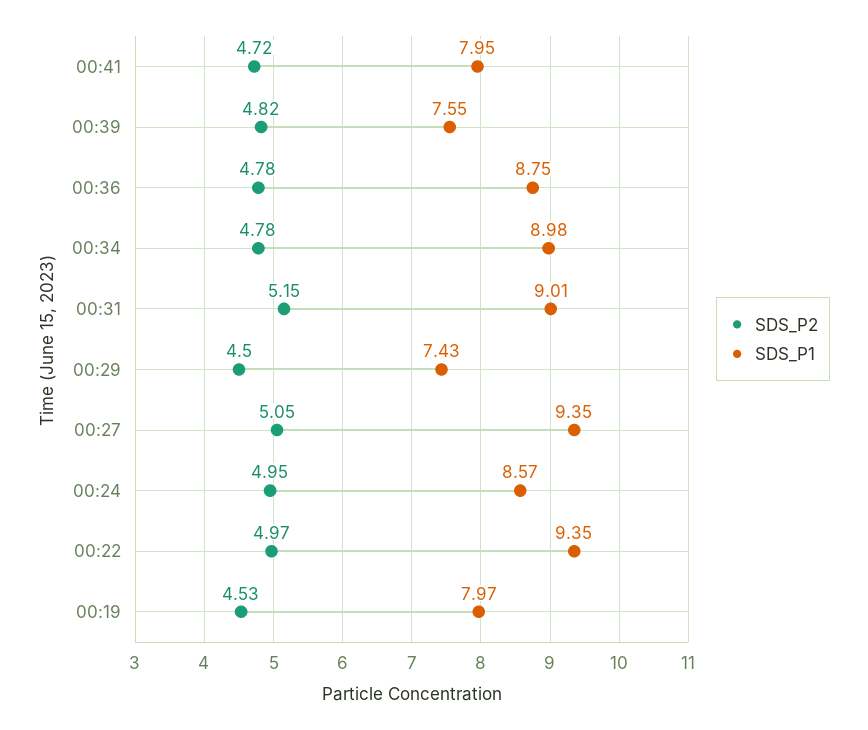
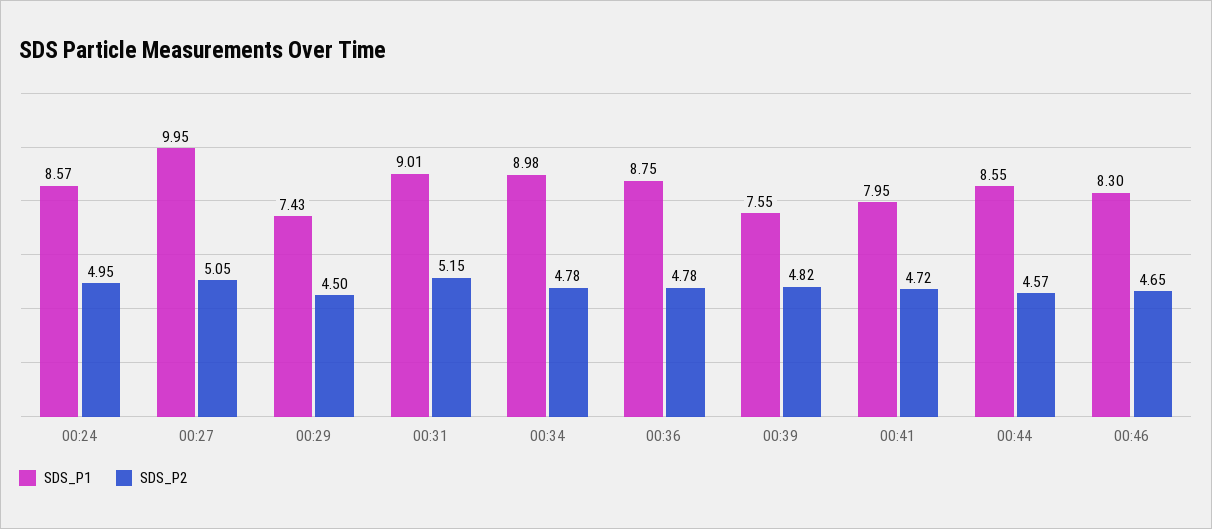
SDS_P1, 00:27: 9.35 -> 9.95
SDS_P2, 00:22: 4.97 -> none
SDS_P1, 00:22: 9.35 -> none
SDS_P2, 00:19: 4.53 -> none
SDS_P1, 00:19: 7.97 -> none
SDS_P1, 00:44: none -> 8.55
SDS_P2, 00:44: none -> 4.57
SDS_P1, 00:46: none -> 8.3
SDS_P2, 00:46: none -> 4.65

